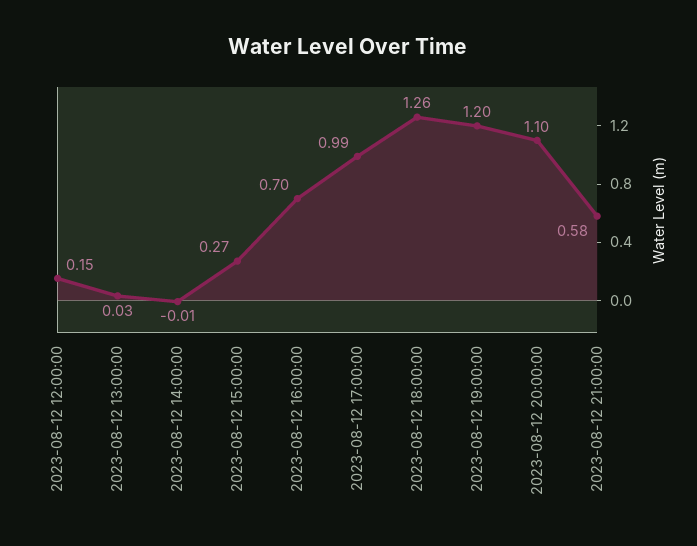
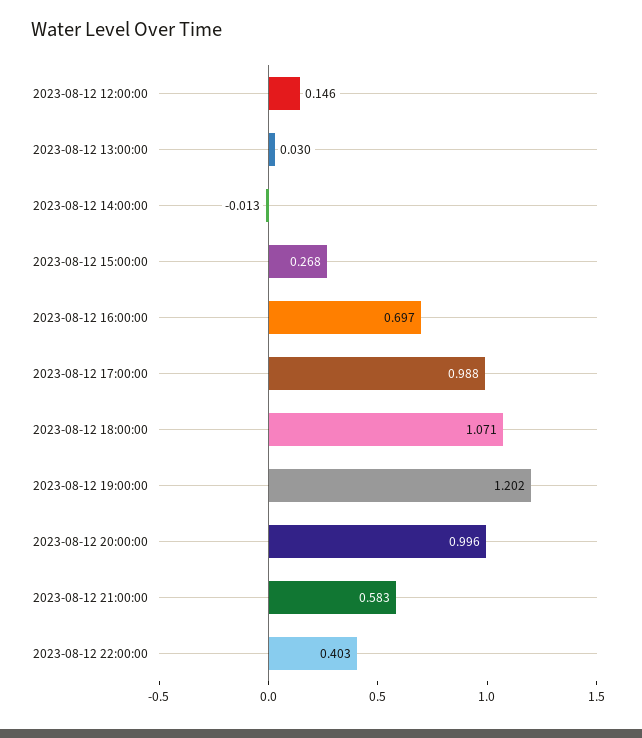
2023-08-12 18:00:00: 1.26 -> 1.071
2023-08-12 20:00:00: 1.1 -> 0.996
2023-08-12 22:00:00: none -> 0.403

